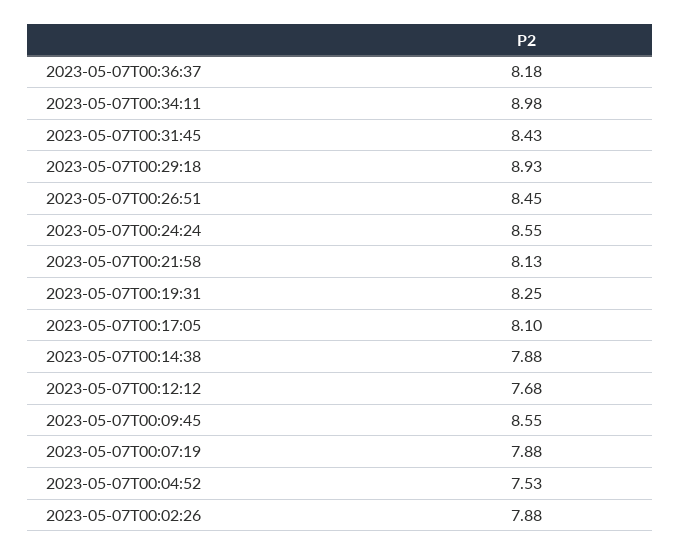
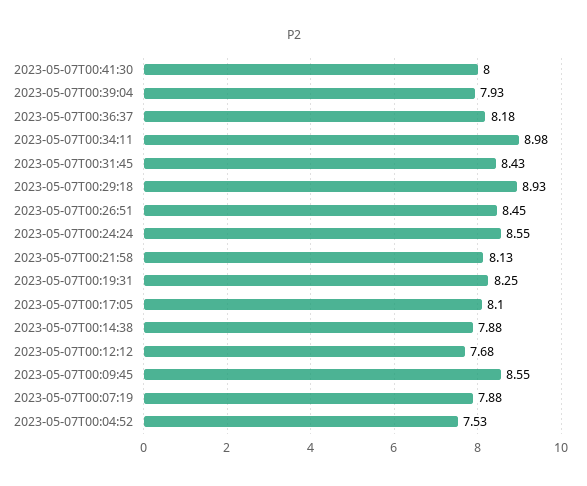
2023-05-07T00:02:26: 7.88 -> none
2023-05-07T00:41:30: none -> 8
2023-05-07T00:39:04: none -> 7.93

